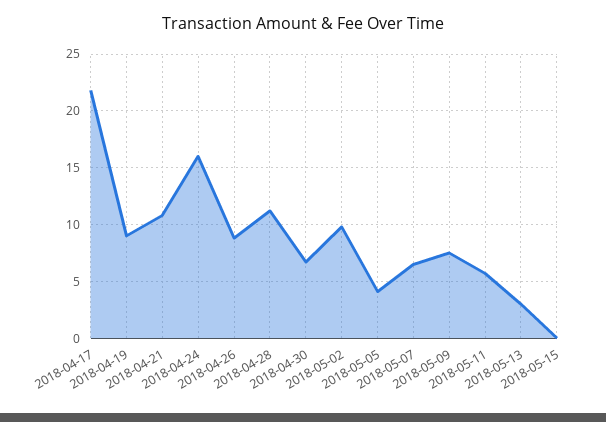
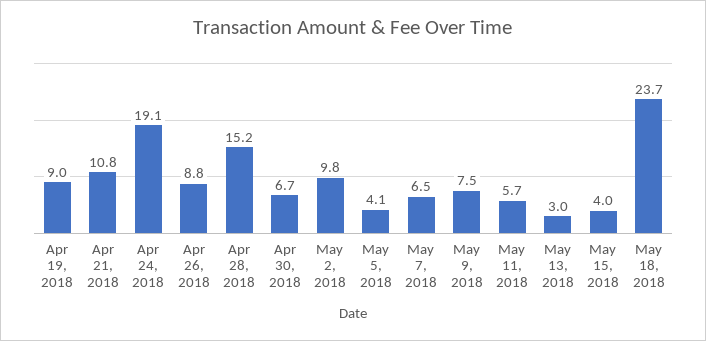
2018-04-17: 22 -> none
2018-04-24: 16 -> 19.1
2018-04-28: 11 -> 15.2
2018-05-15: 0 -> 4
May 18, 2018: none -> 23.7

